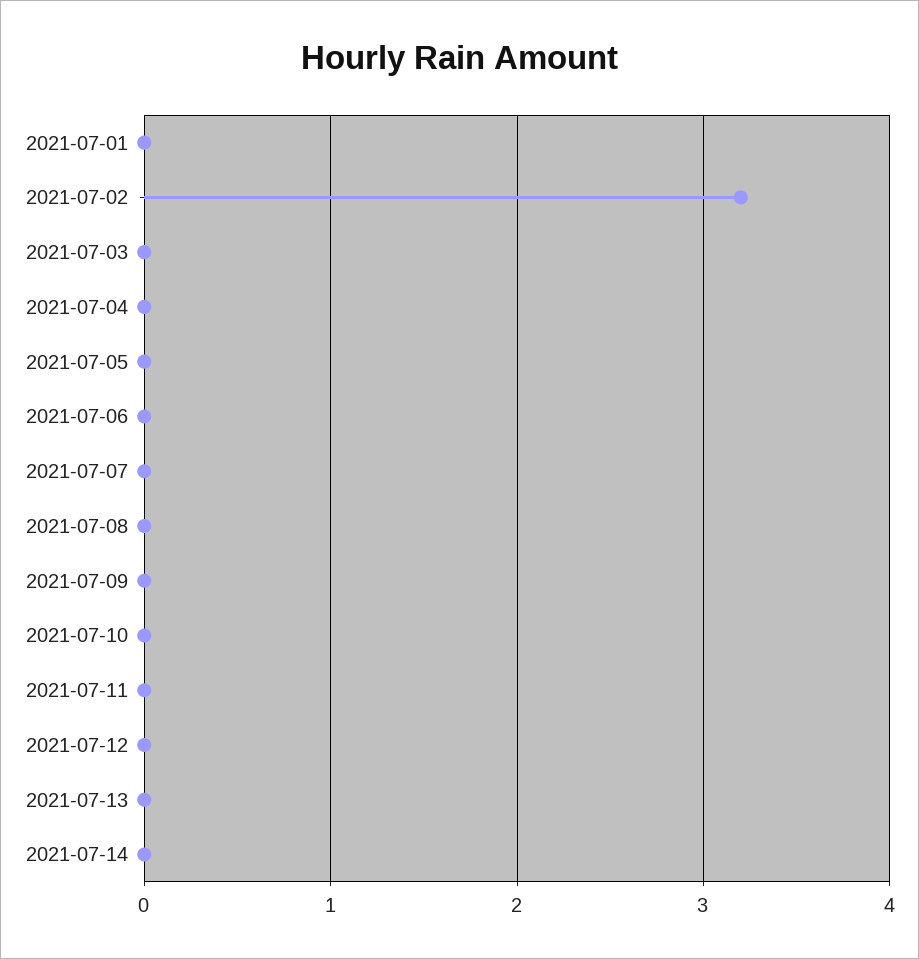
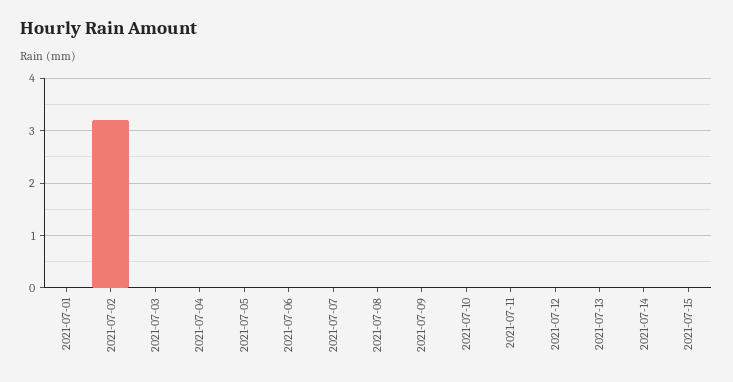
2021-07-15: none -> 0

